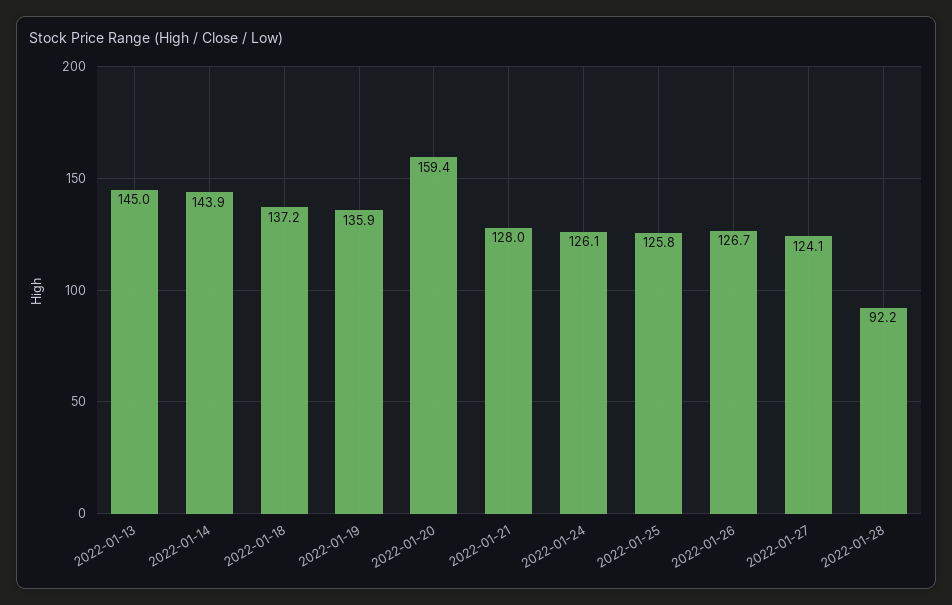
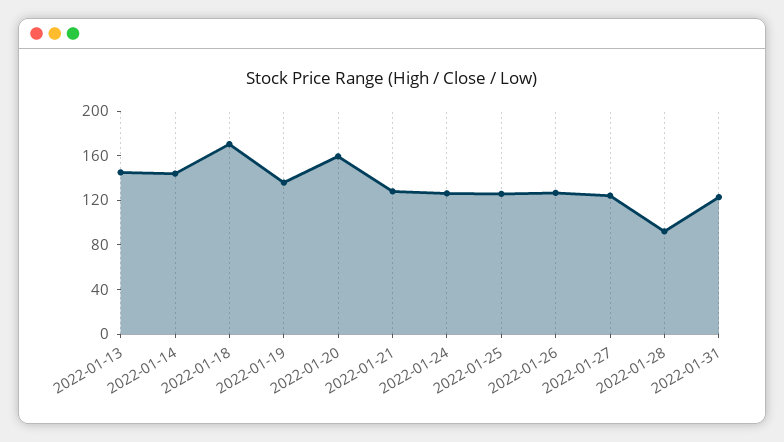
2022-01-18: 137.2 -> 170
2022-01-31: none -> 120

